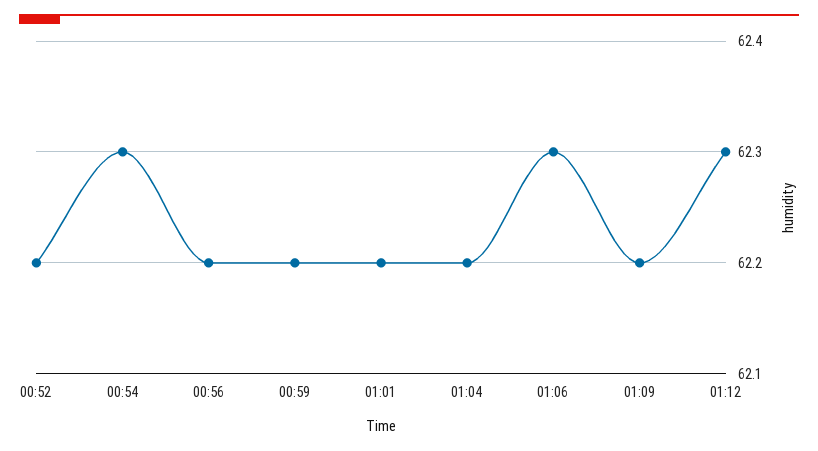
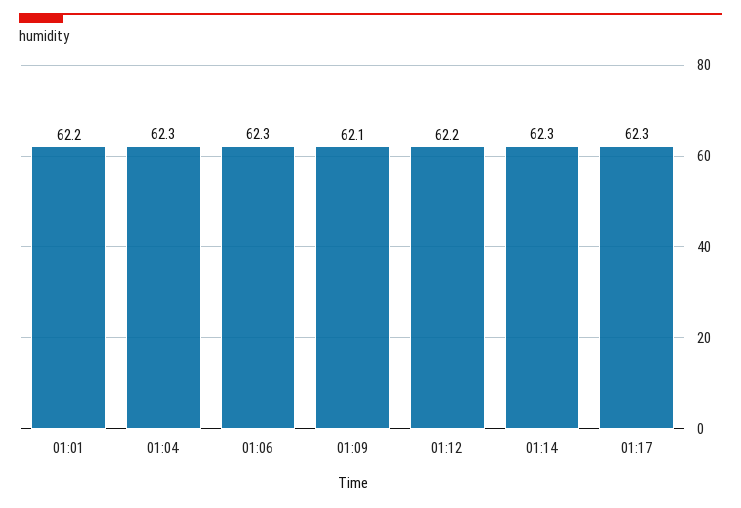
00:52: 62.2 -> none
00:54: 62.3 -> none
00:56: 62.2 -> none
00:59: 62.2 -> none
01:04: 62.2 -> 62.3
01:09: 62.2 -> 62.1
01:12: 62.3 -> 62.2
01:14: none -> 62.3
01:17: none -> 62.3

